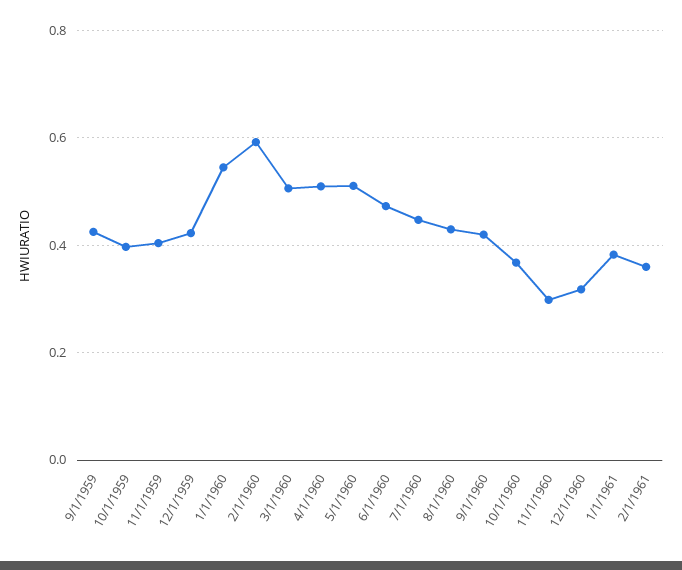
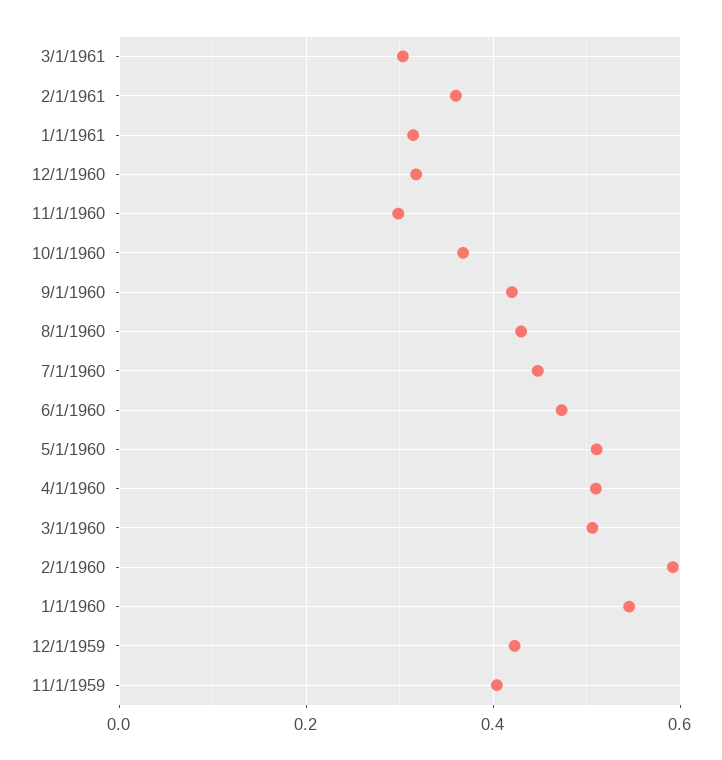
9/1/1959: 0.42 -> none
10/1/1959: 0.4 -> none
1/1/1961: 0.38 -> 0.32
3/1/1961: none -> 0.3

